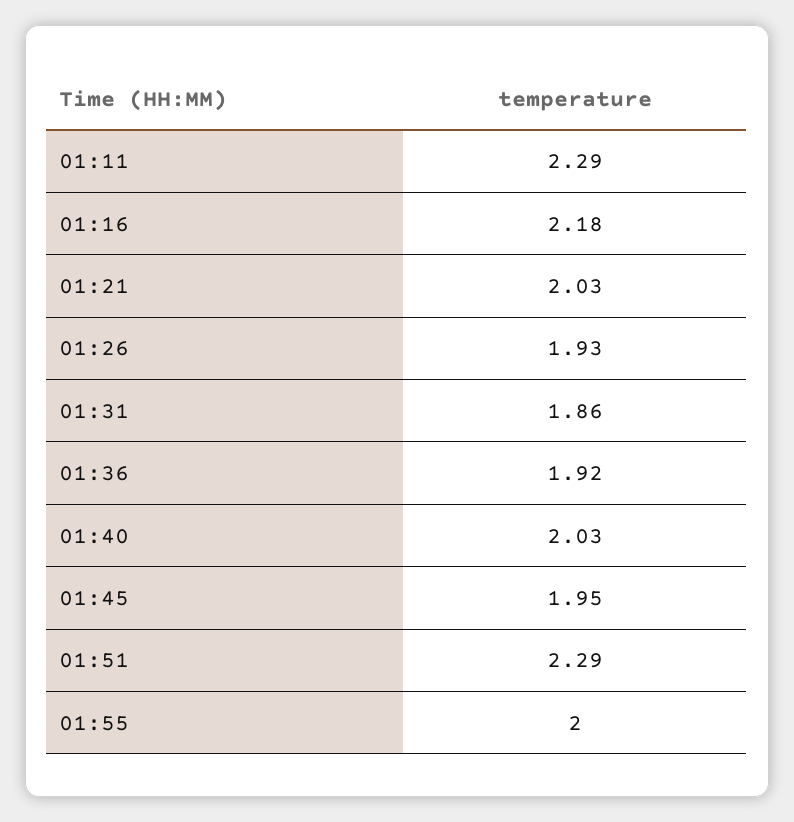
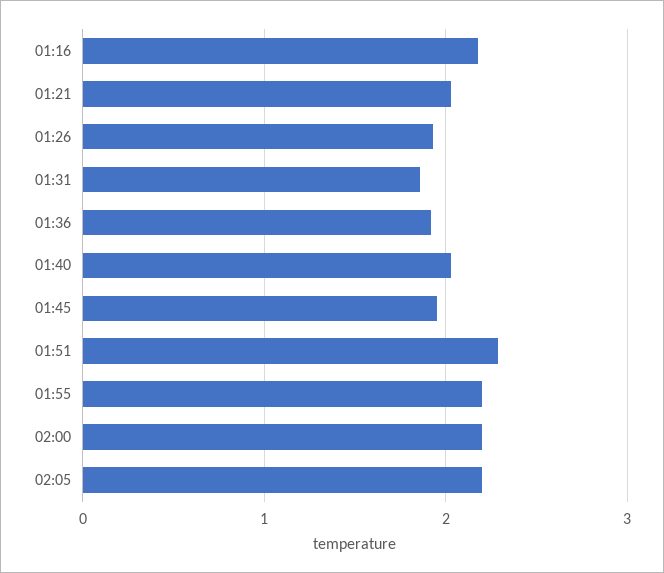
01:11: 2.29 -> none
01:55: 2 -> 2.2
02:00: none -> 2.2
02:05: none -> 2.2

